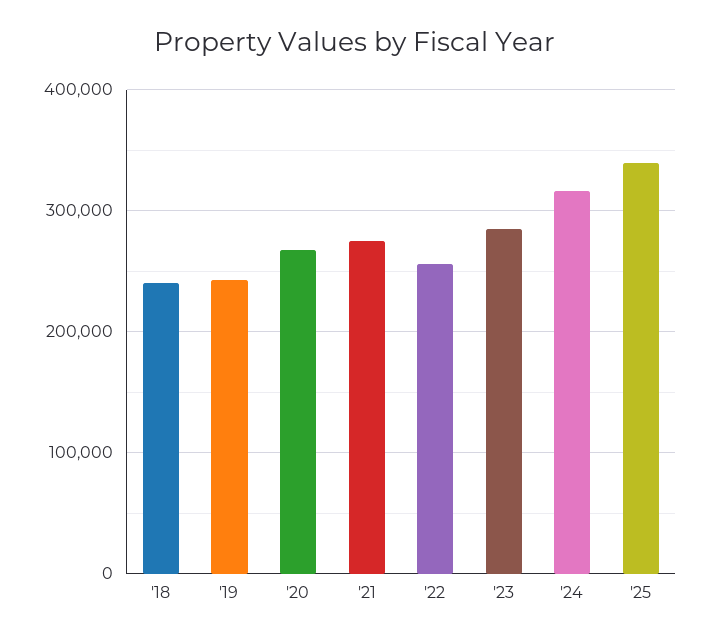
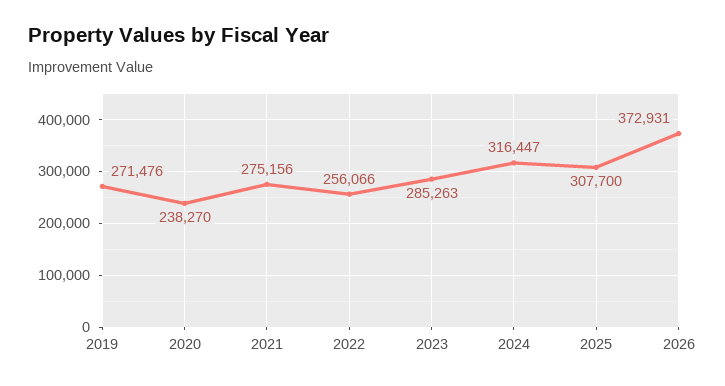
'18: 240000 -> none
'19: 240000 -> 271476
'20: 270000 -> 238270
'25: 340000 -> 307700
2026: none -> 372931

